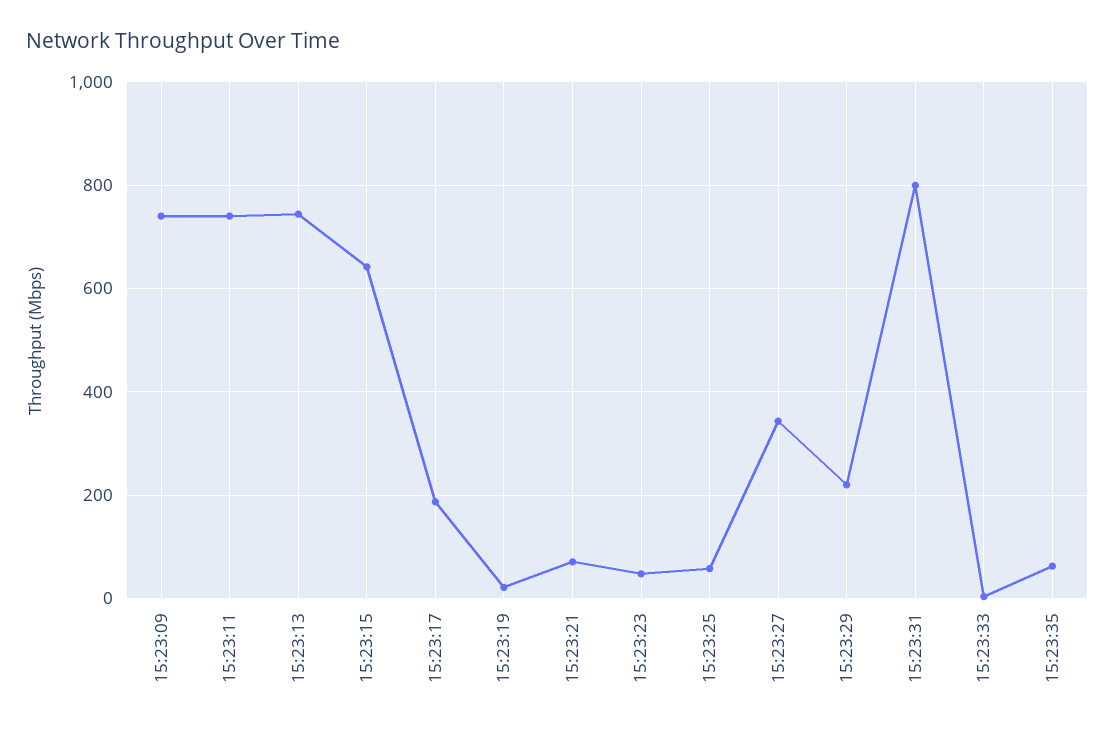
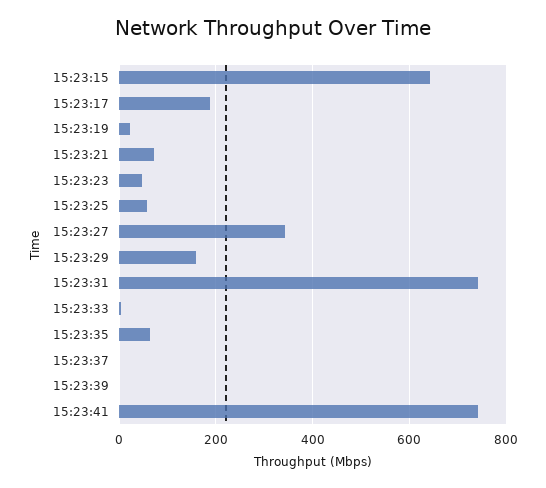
15:23:09: 740 -> none
15:23:11: 740 -> none
15:23:13: 740 -> none
15:23:29: 220 -> 160
15:23:31: 800 -> 740
15:23:37: none -> 0
15:23:39: none -> 0
15:23:41: none -> 740

